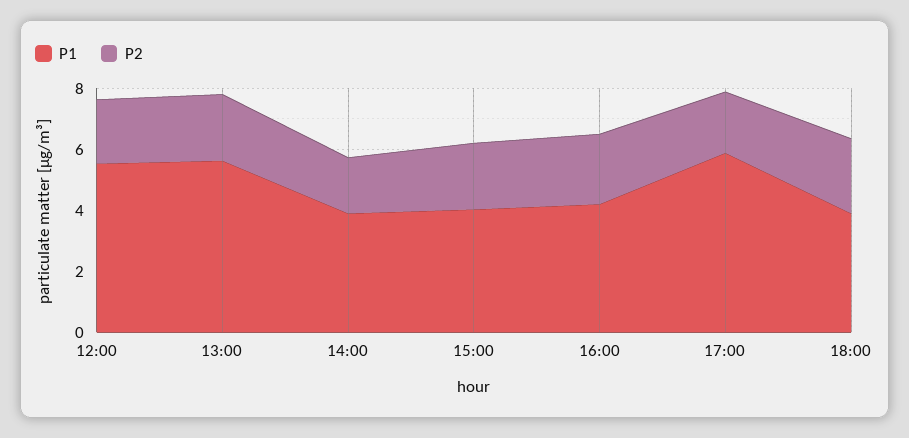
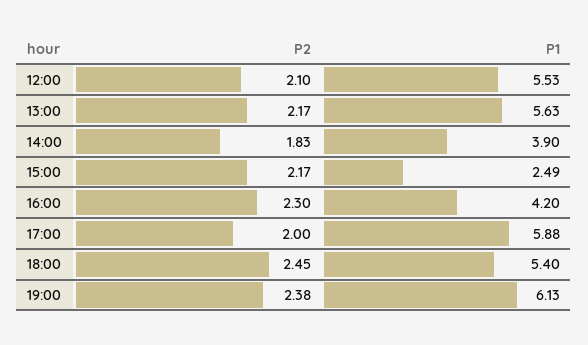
P1, 15:00: 4 -> 2.49
P1, 18:00: 4 -> 5.4
P2, 19:00: none -> 2.38
P1, 19:00: none -> 6.13

